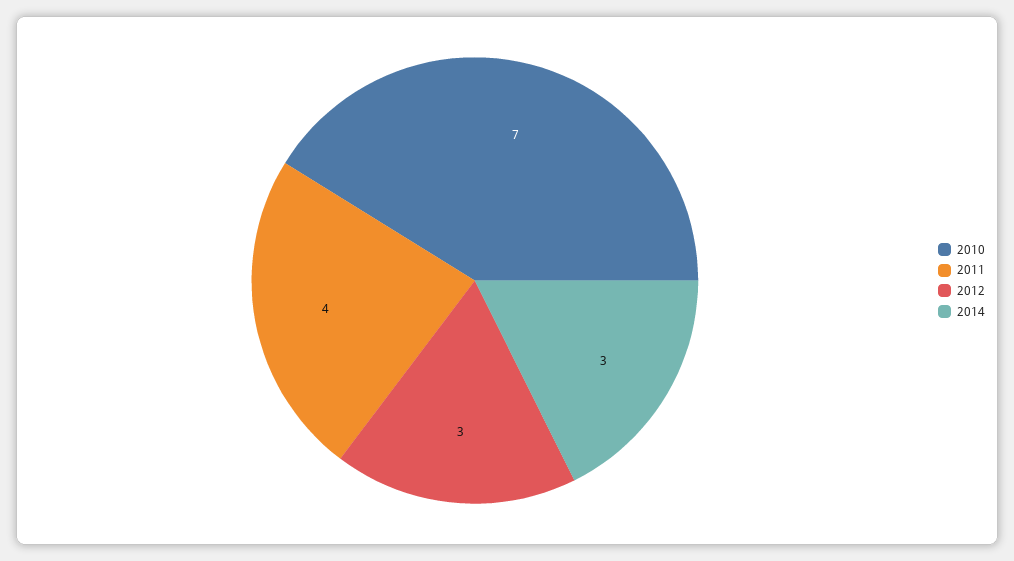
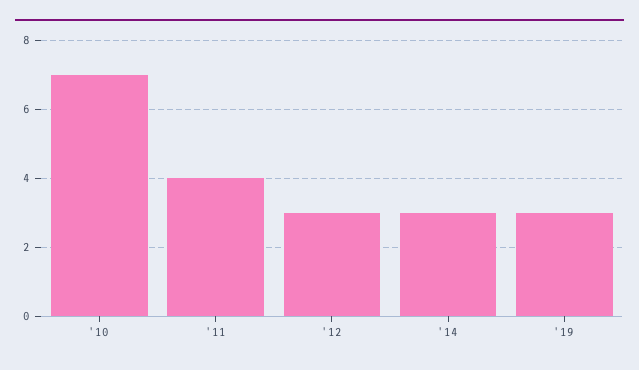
'19: none -> 3

